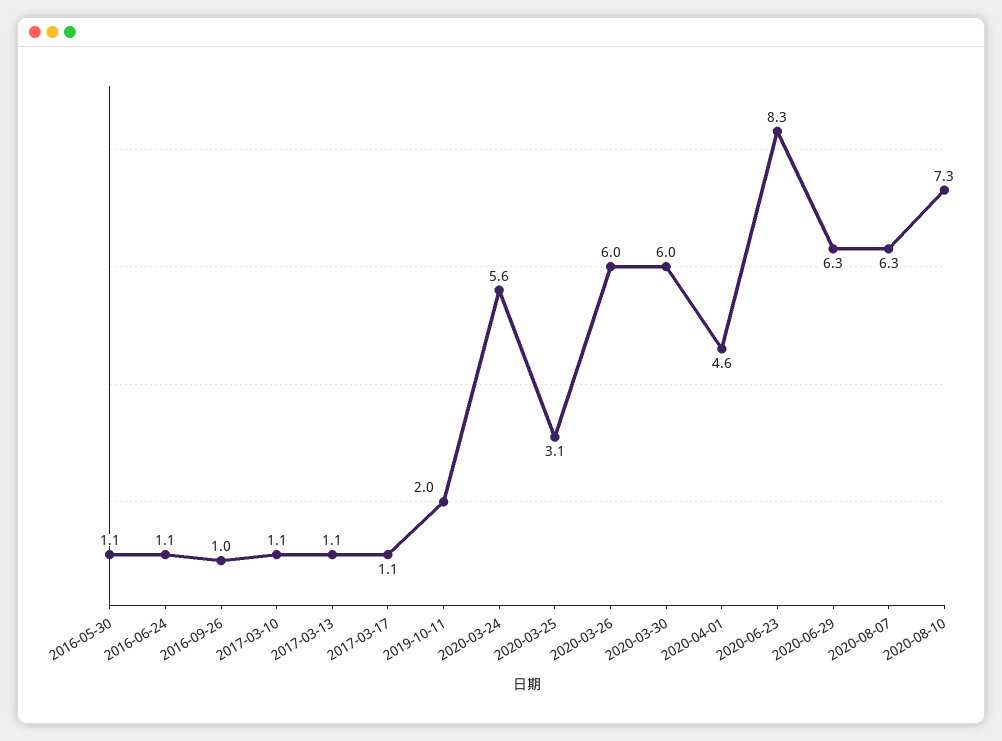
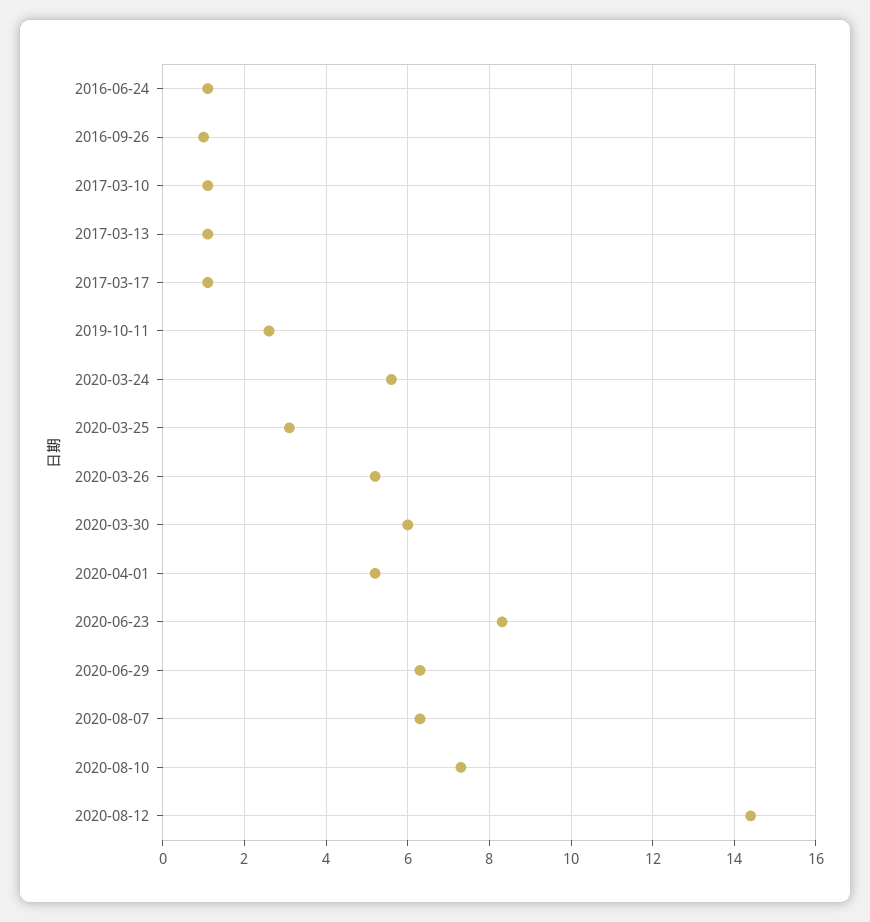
2016-05-30: 1.1 -> none
2019-10-11: 2 -> 2.6
2020-03-26: 6 -> 5.2
2020-04-01: 4.6 -> 5.2
2020-08-12: none -> 14.4

